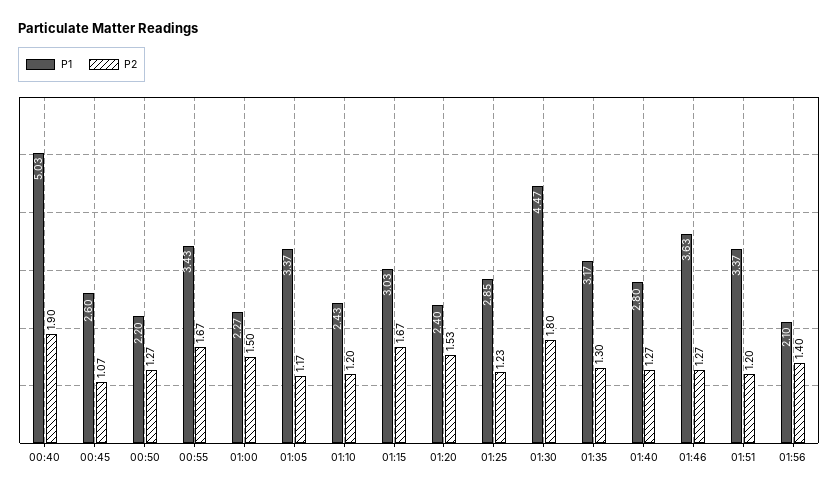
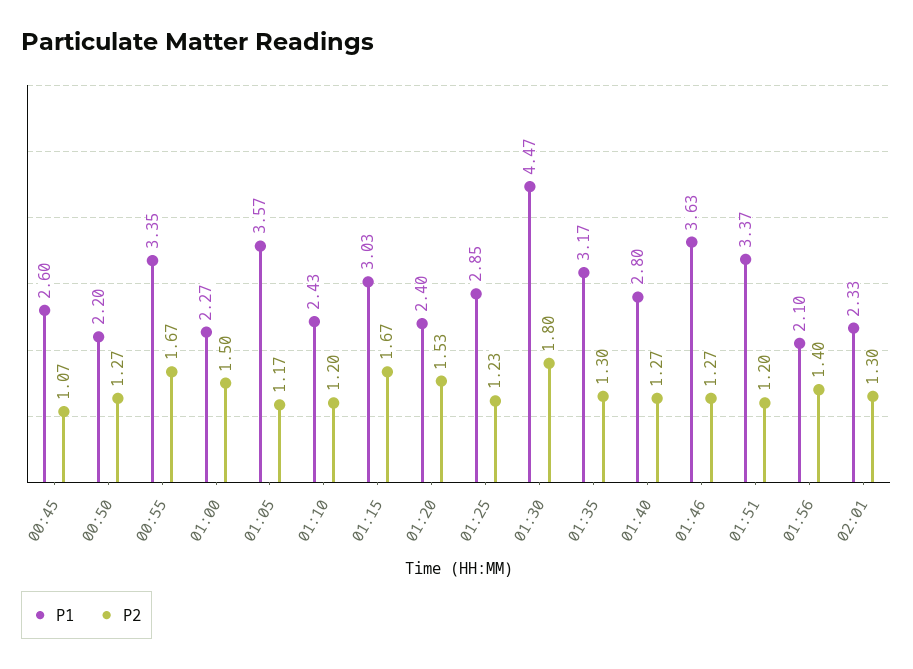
P1, 00:40: 5.03 -> none
P2, 00:40: 1.9 -> none
P1, 00:55: 3.43 -> 3.35
P1, 01:05: 3.37 -> 3.57
P1, 02:01: none -> 2.33
P2, 02:01: none -> 1.3

